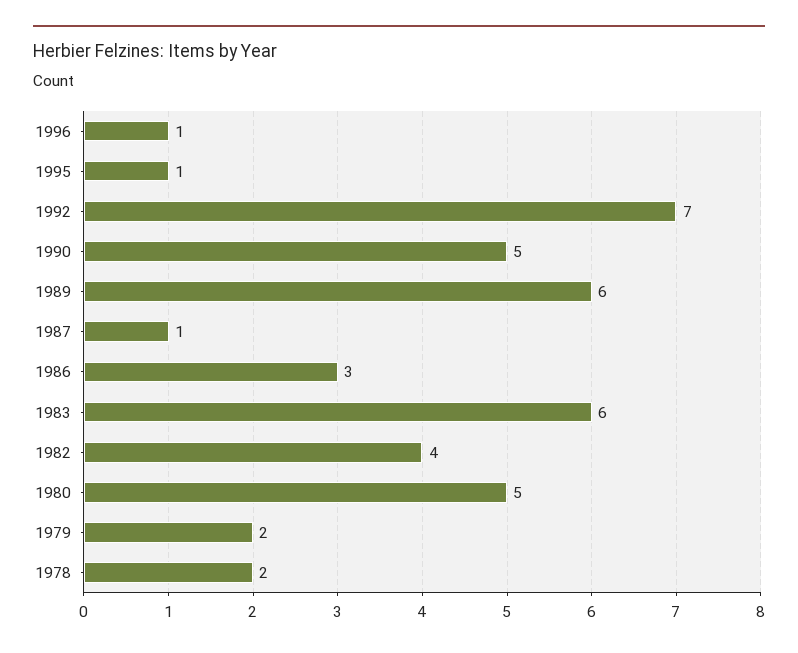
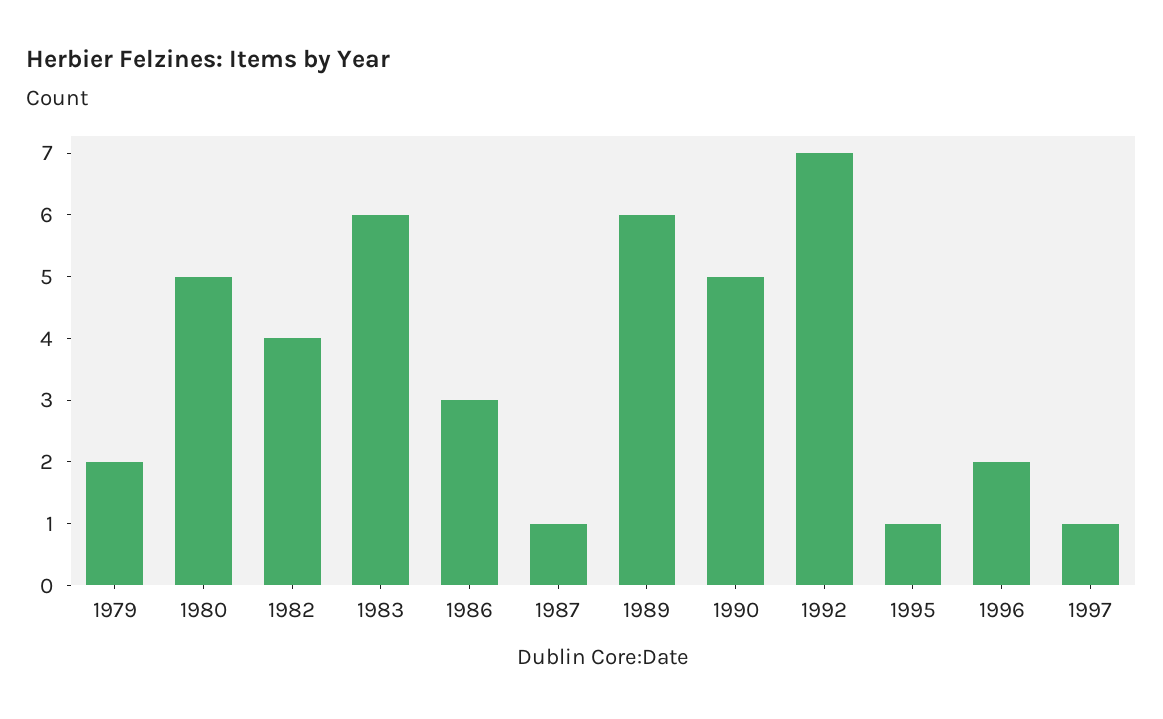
1996: 1 -> 2
1978: 2 -> none
1997: none -> 1

